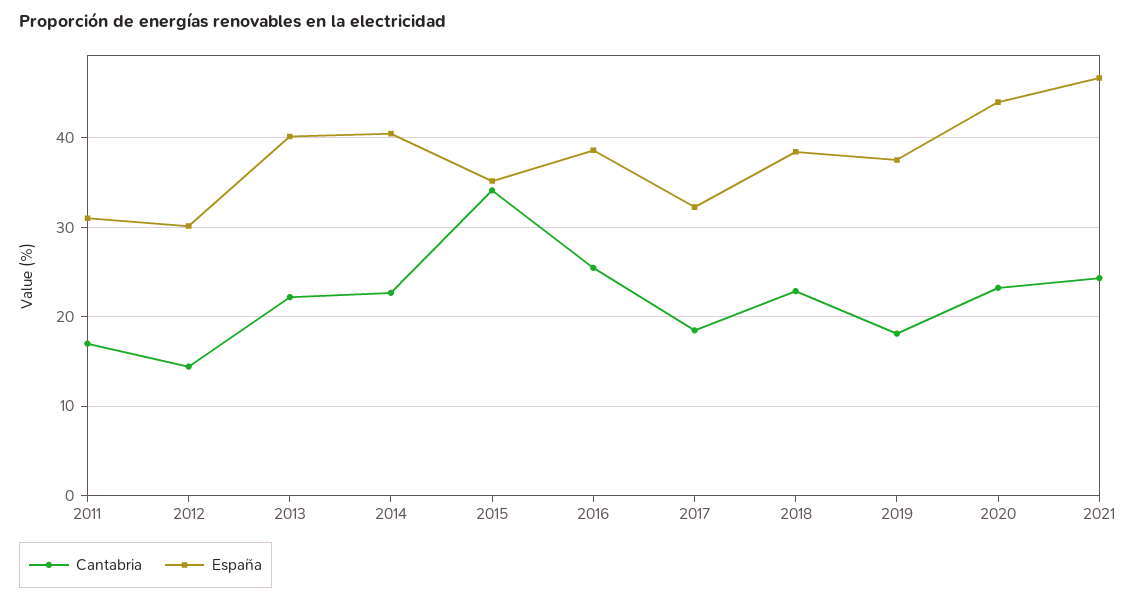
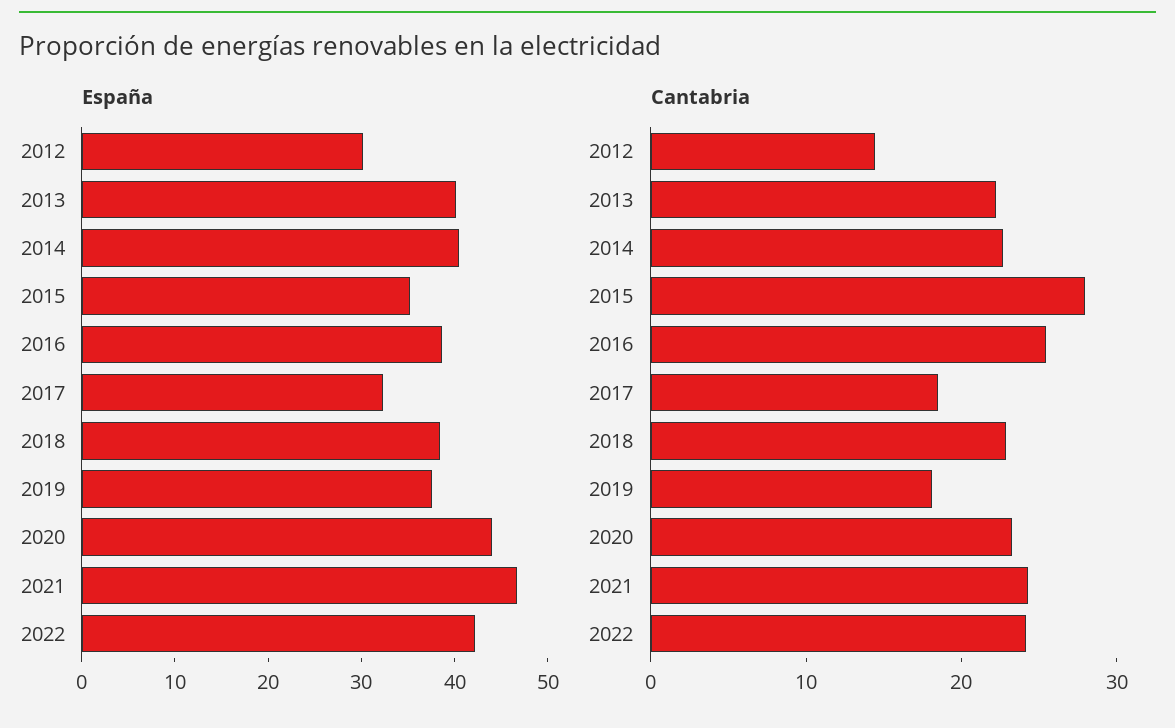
Cantabria, 2011: 17 -> none
España, 2011: 31 -> none
Cantabria, 2015: 34 -> 28
España, 2022: none -> 42
Cantabria, 2022: none -> 24

